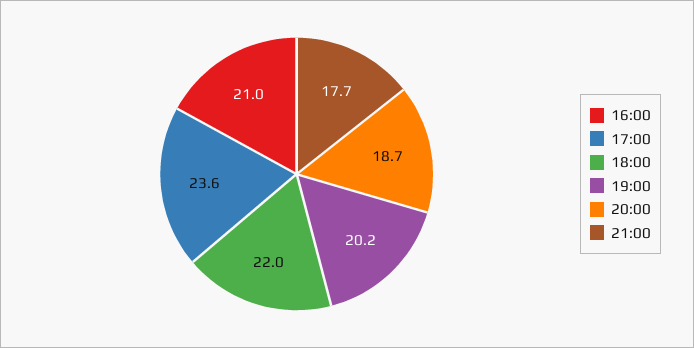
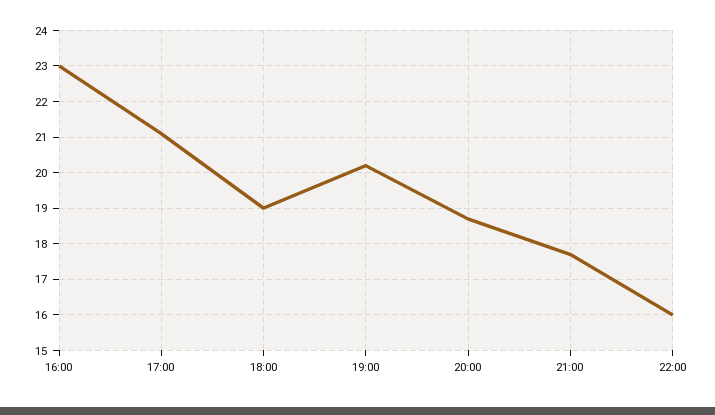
16:00: 21 -> 23
17:00: 23.6 -> 21
18:00: 22 -> 19
22:00: none -> 16

